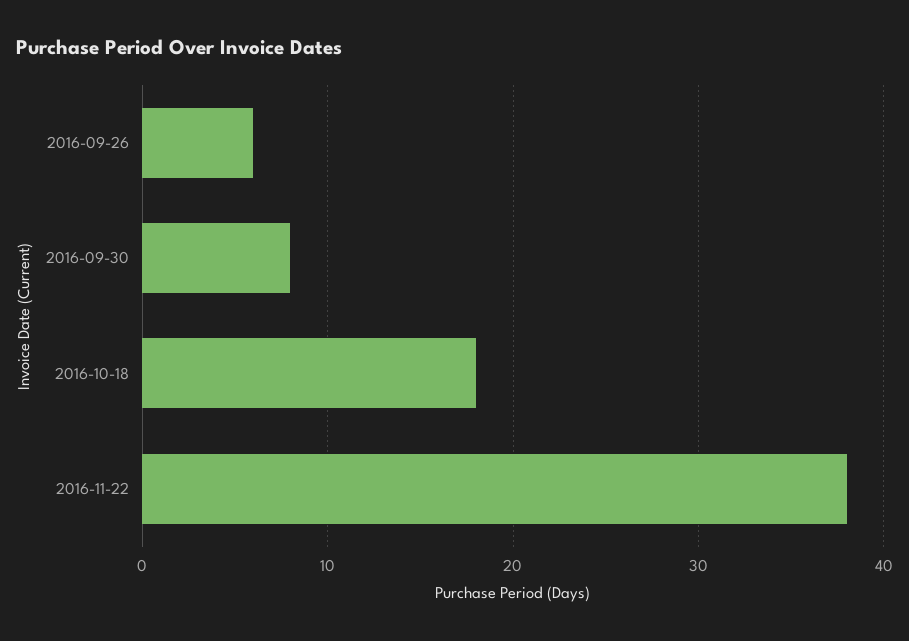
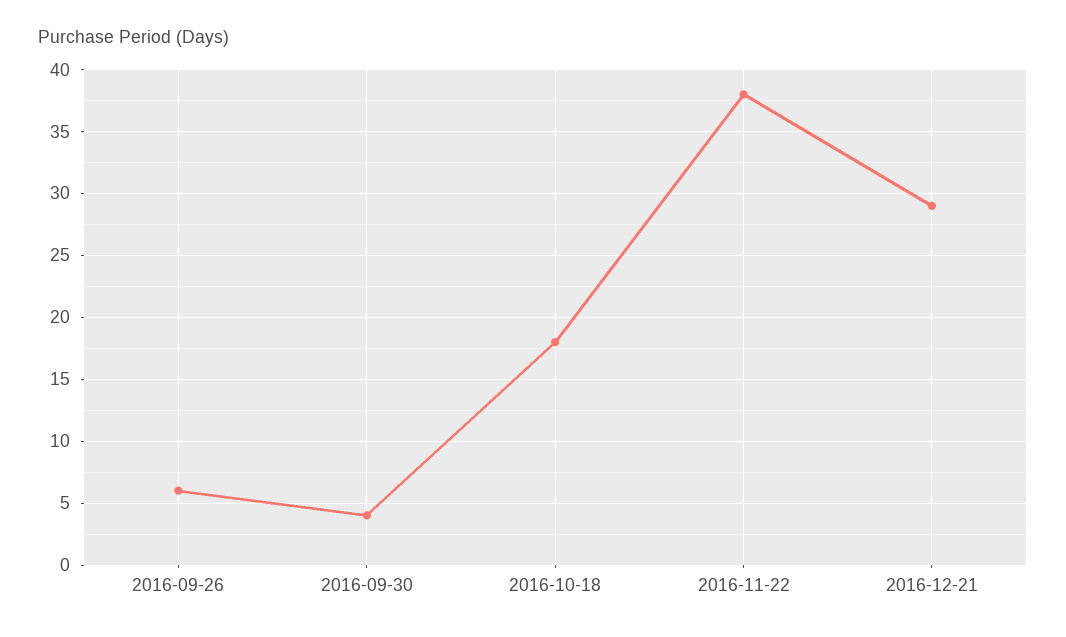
2016-09-30: 8 -> 4
2016-12-21: none -> 29

